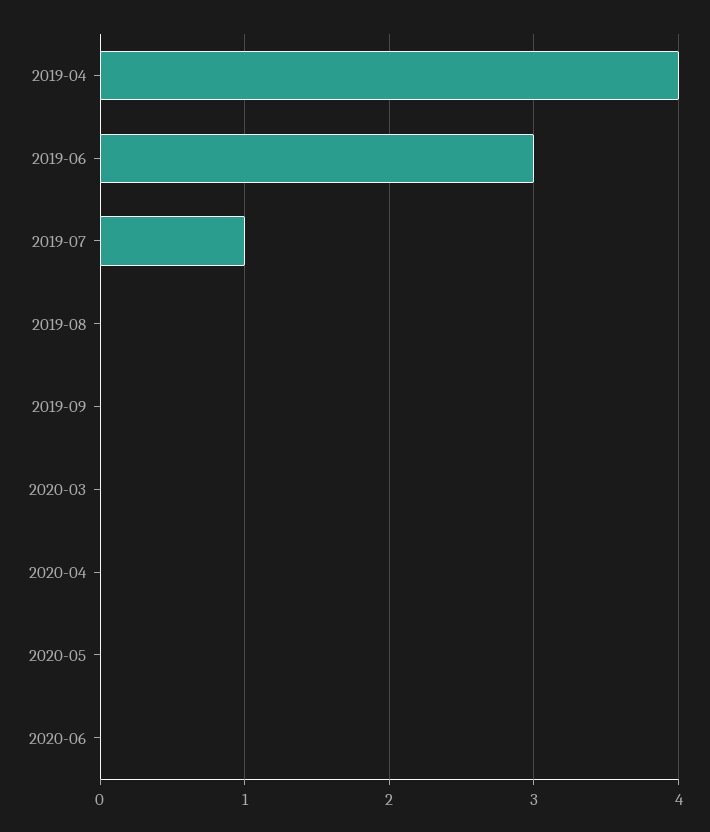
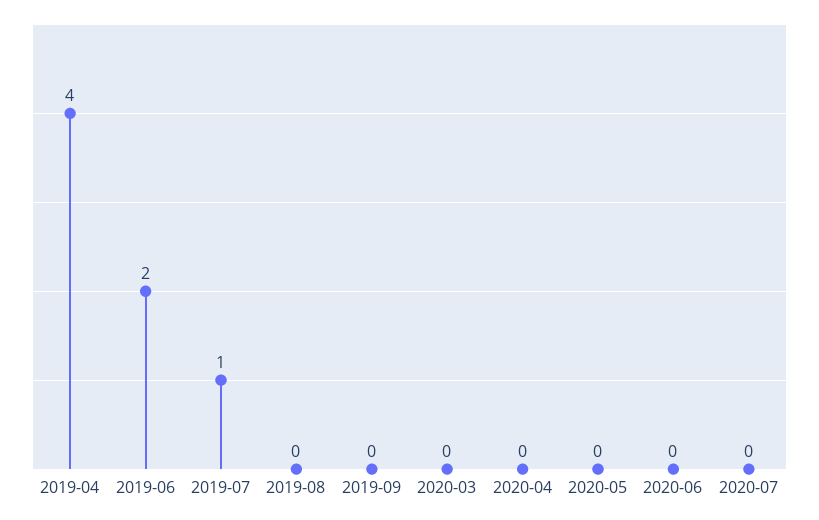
2019-06: 3 -> 2
2020-07: none -> 0

